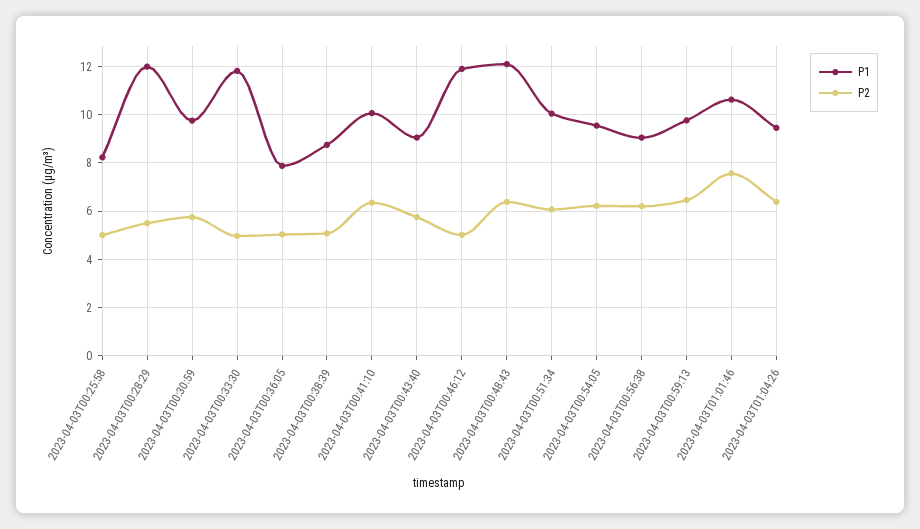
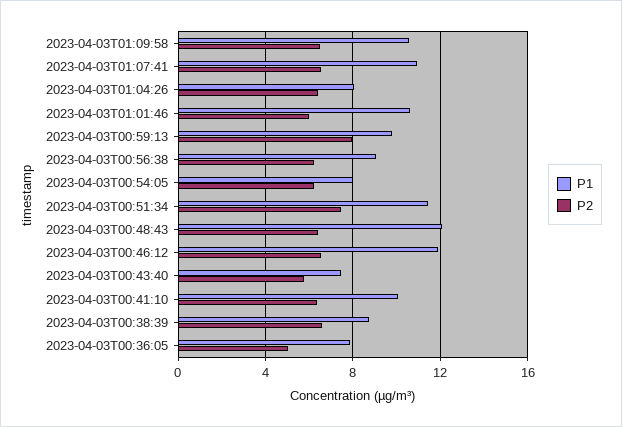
P1, 2023-04-03T00:25:58: 8.25 -> none
P2, 2023-04-03T00:25:58: 5 -> none
P1, 2023-04-03T00:28:29: 12 -> none
P2, 2023-04-03T00:28:29: 5.5 -> none
P1, 2023-04-03T00:30:59: 9.75 -> none
P2, 2023-04-03T00:30:59: 5.75 -> none
P1, 2023-04-03T00:33:30: 11.75 -> none
P2, 2023-04-03T00:33:30: 5 -> none
P2, 2023-04-03T00:38:39: 5 -> 6.5
P1, 2023-04-03T00:43:40: 9 -> 7.5
P2, 2023-04-03T00:46:12: 5 -> 6.5
P1, 2023-04-03T00:51:34: 10 -> 11.5
P2, 2023-04-03T00:51:34: 6 -> 7.5
P1, 2023-04-03T00:54:05: 9.5 -> 8
P2, 2023-04-03T00:59:13: 6.5 -> 8
P2, 2023-04-03T01:01:46: 7.5 -> 6
P1, 2023-04-03T01:04:26: 9.5 -> 8
P1, 2023-04-03T01:09:58: none -> 10.5
P2, 2023-04-03T01:09:58: none -> 6.5
P1, 2023-04-03T01:07:41: none -> 11
P2, 2023-04-03T01:07:41: none -> 6.5

